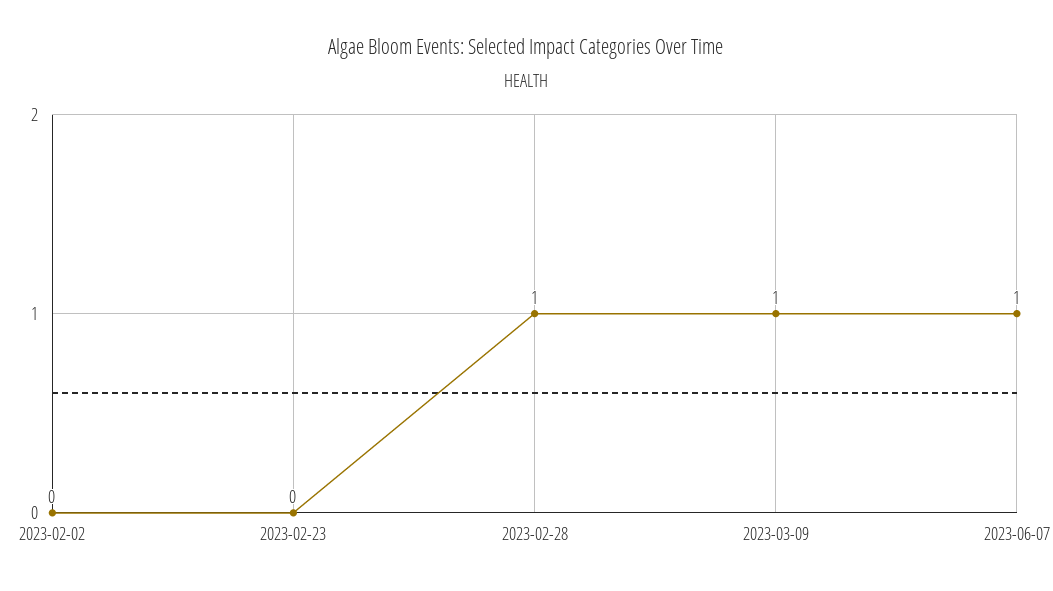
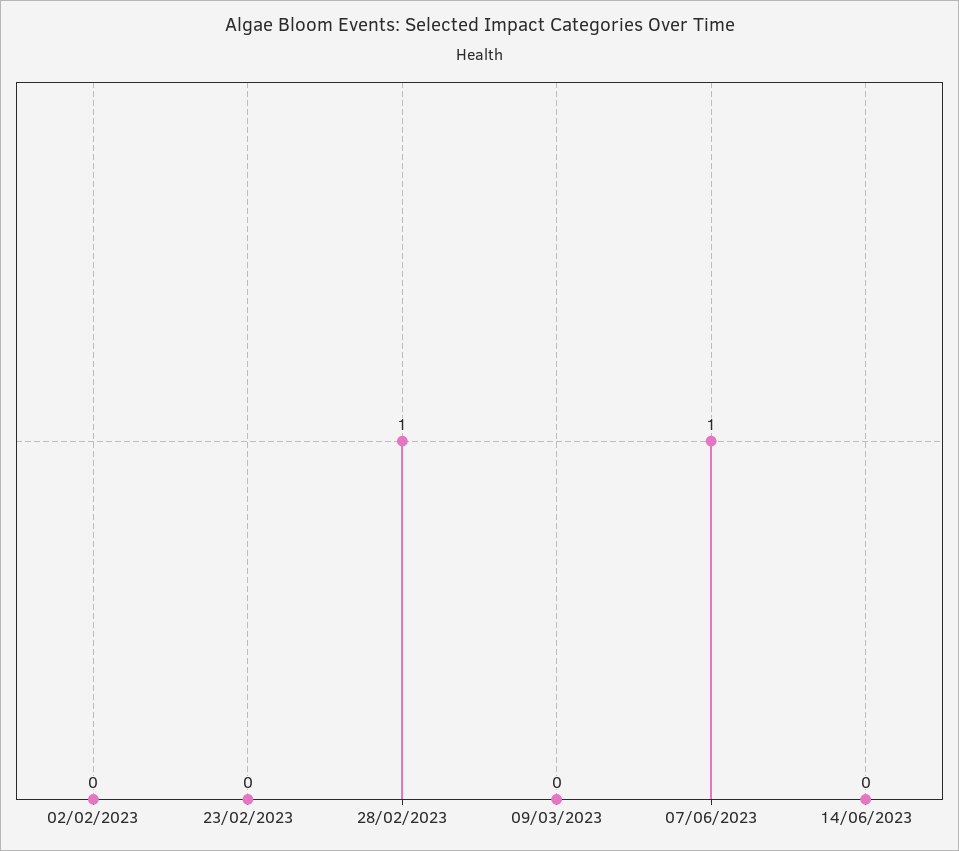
2023-03-09: 1 -> 0
14/06/2023: none -> 0

